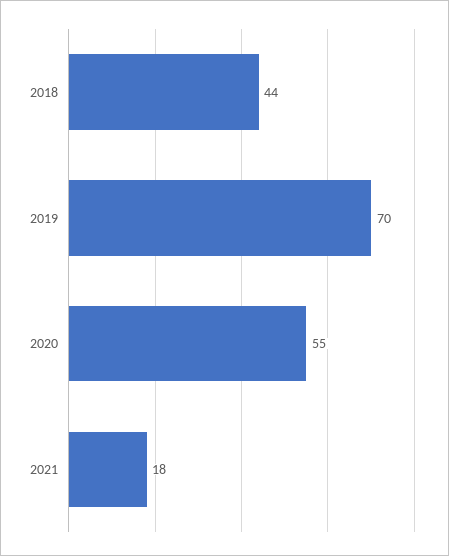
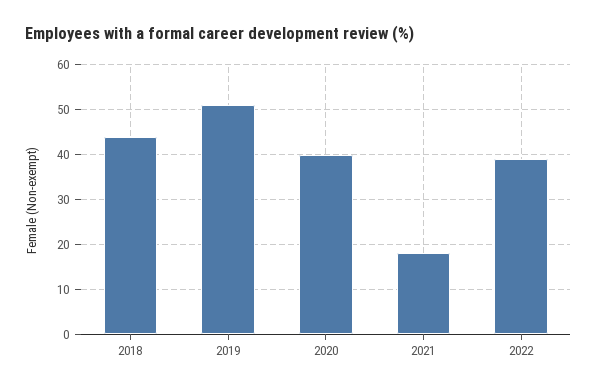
2019: 70 -> 50
2020: 55 -> 40
2022: none -> 40

